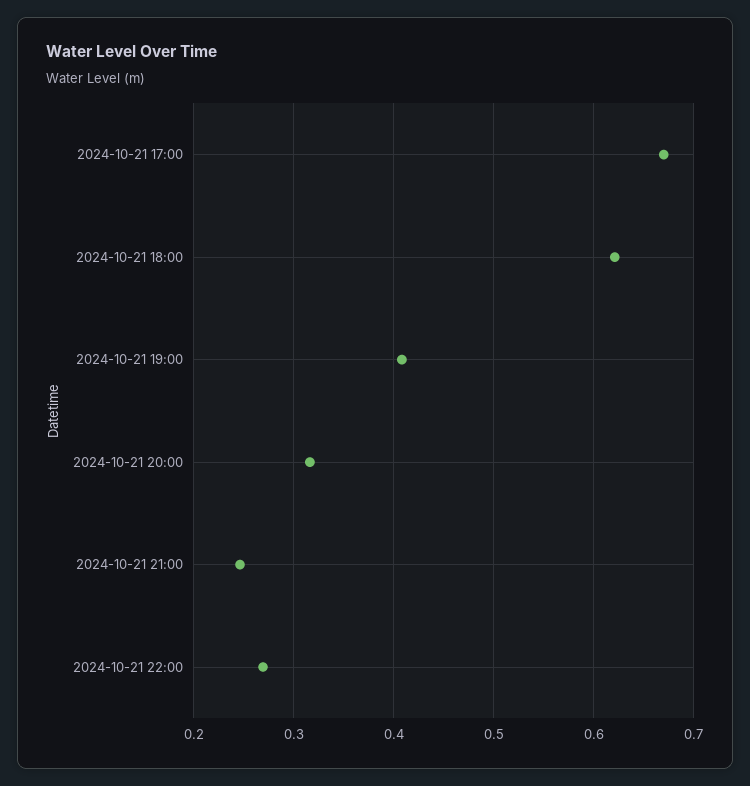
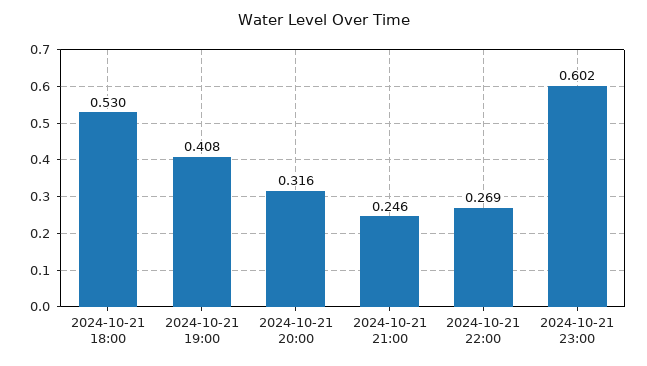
2024-10-21 17:00: 0.67 -> none
2024-10-21 18:00: 0.62 -> 0.53
2024-10-21 23:00: none -> 0.602

